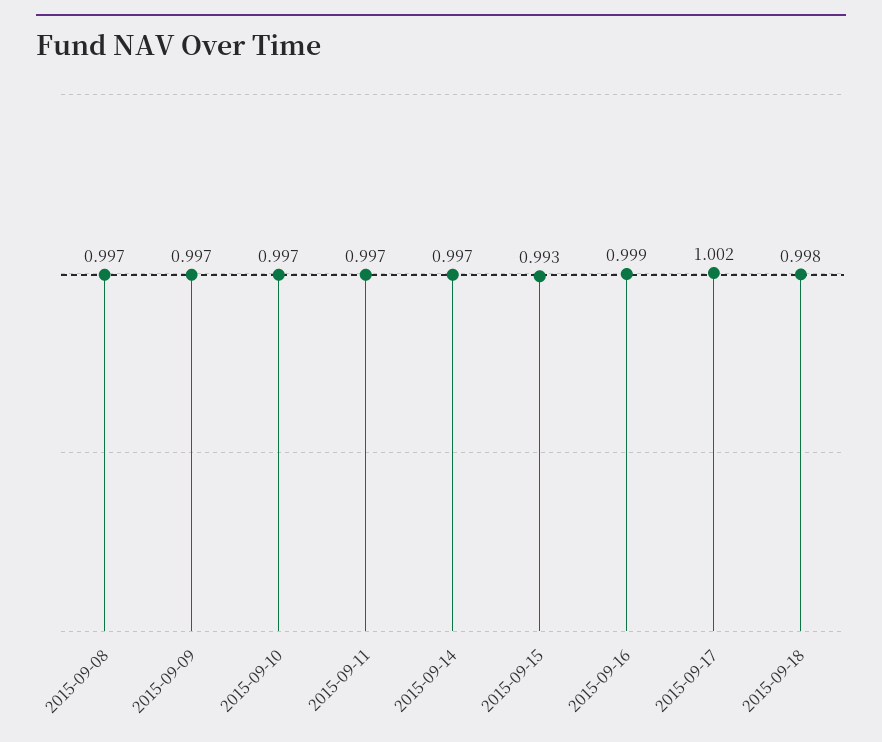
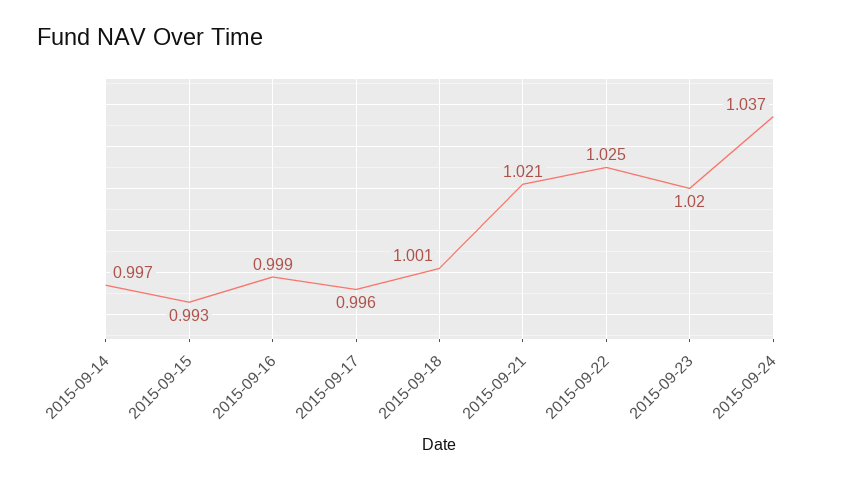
2015-09-08: 0.997 -> none
2015-09-09: 0.997 -> none
2015-09-10: 0.997 -> none
2015-09-11: 0.997 -> none
2015-09-17: 1.002 -> 0.996
2015-09-18: 0.998 -> 1.001
2015-09-21: none -> 1.021
2015-09-22: none -> 1.025
2015-09-23: none -> 1.02
2015-09-24: none -> 1.037

